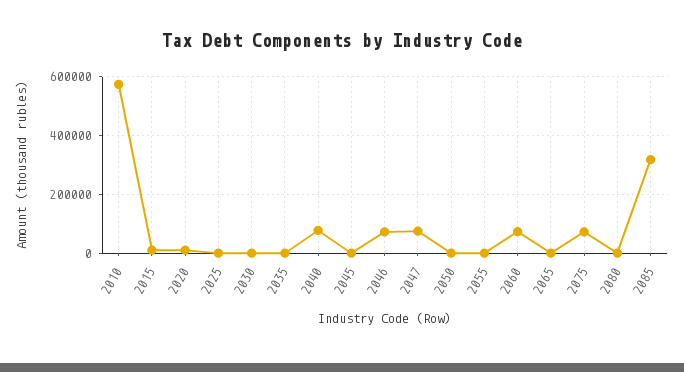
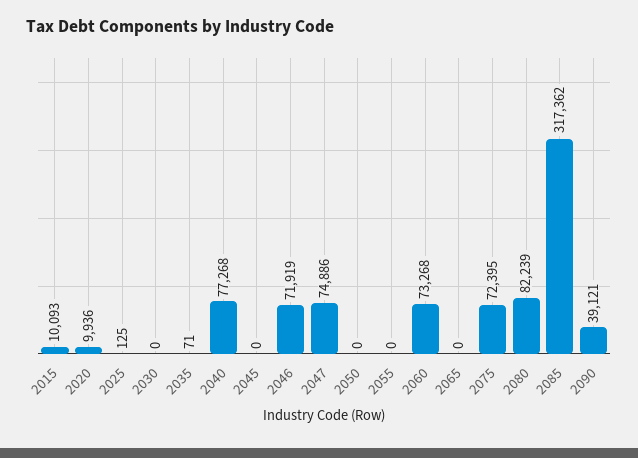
2010: 575000 -> none
2080: 0 -> 82239
2090: none -> 39121

